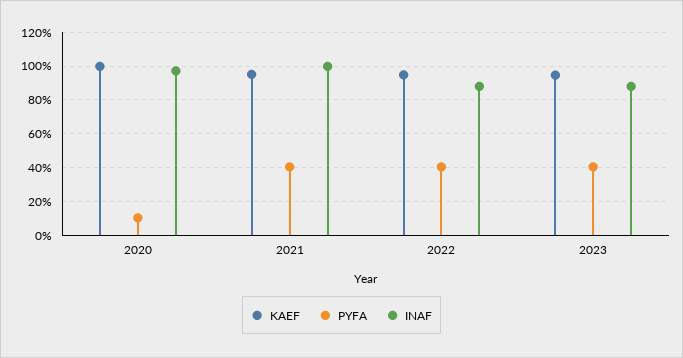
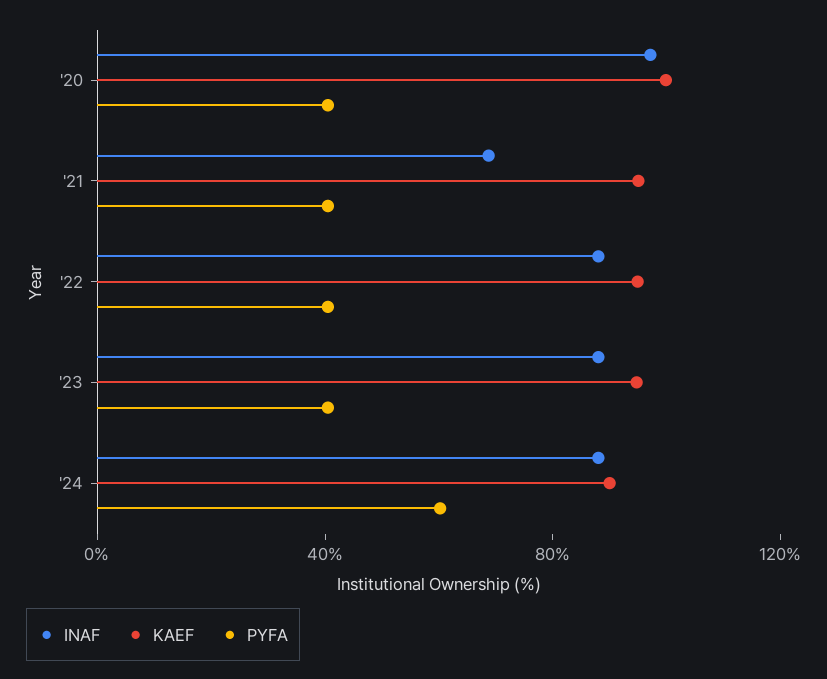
PYFA, 2020: 10 -> 40
INAF, 2021: 100 -> 70
INAF, '24: none -> 90
KAEF, '24: none -> 90
PYFA, '24: none -> 60

